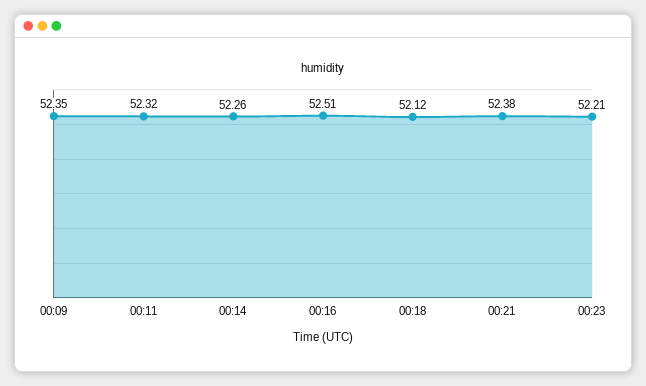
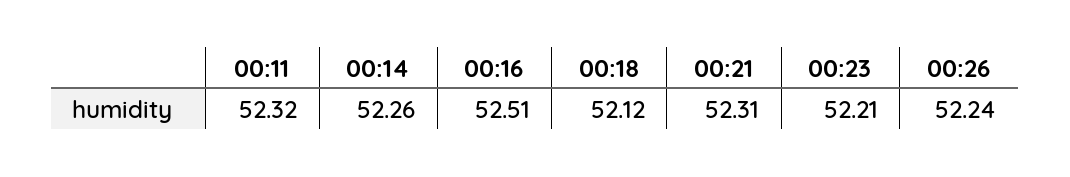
00:09: 52.35 -> none
00:21: 52.38 -> 52.31
00:26: none -> 52.24

